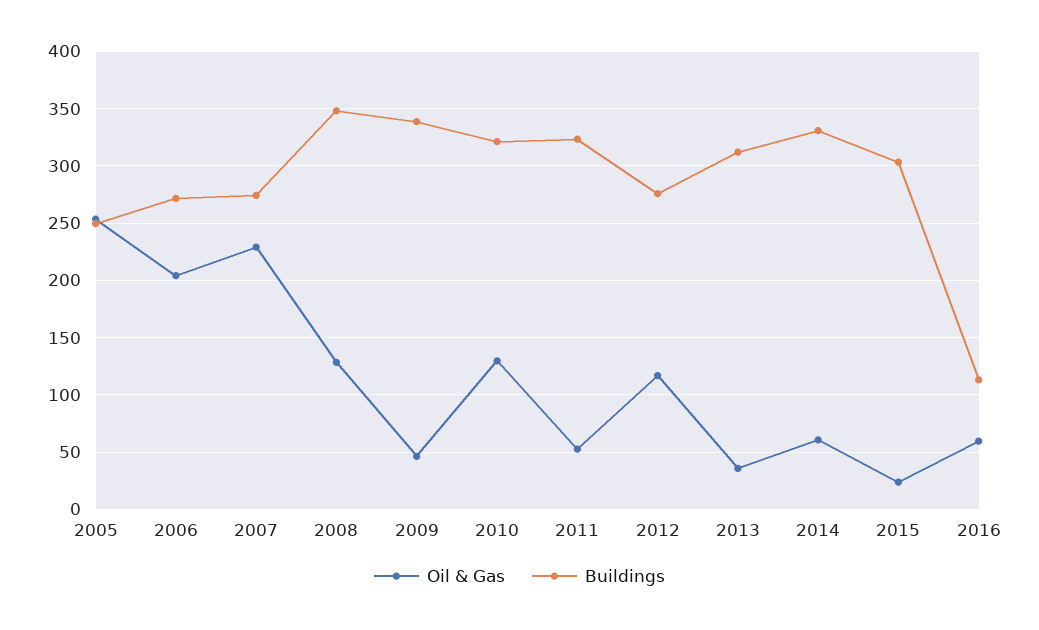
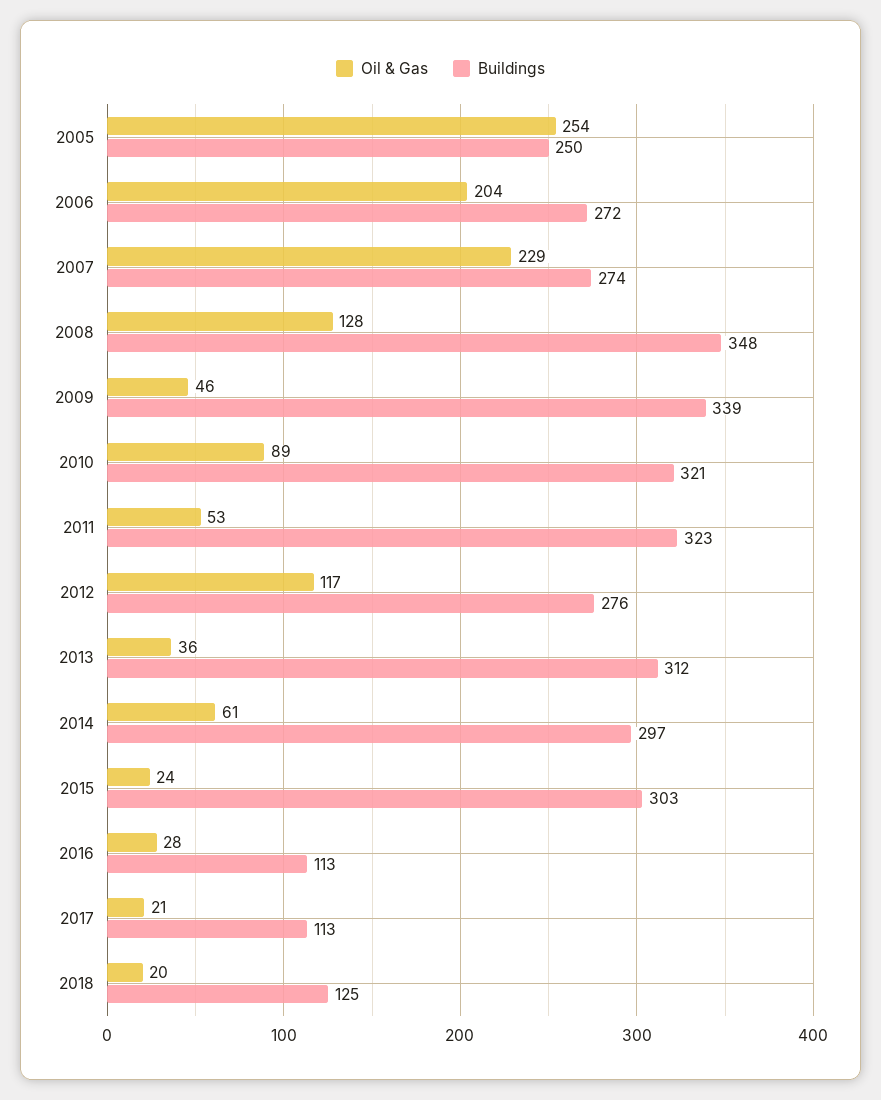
Oil & Gas, 2010: 130 -> 89
Buildings, 2014: 330 -> 297
Oil & Gas, 2016: 60 -> 28
Oil & Gas, 2017: none -> 21
Buildings, 2017: none -> 113
Oil & Gas, 2018: none -> 20
Buildings, 2018: none -> 125

